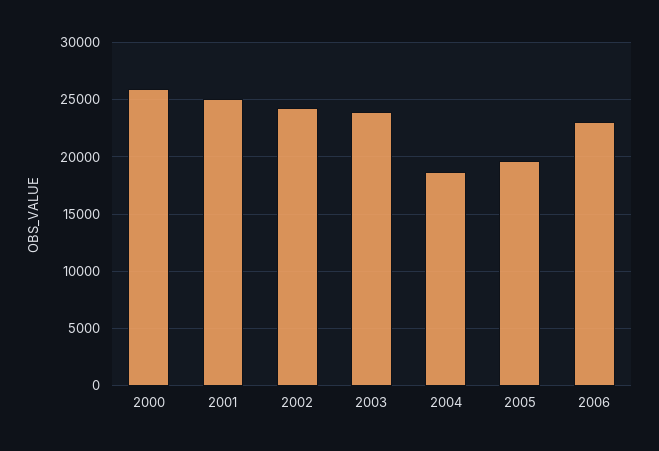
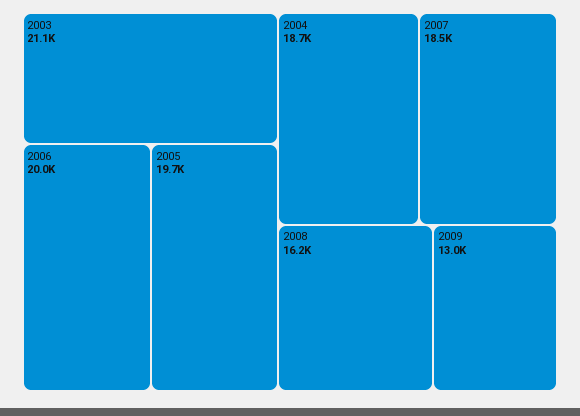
2000: 26000 -> none
2001: 25000 -> none
2002: 24000 -> none
2003: 24000 -> 21100
2006: 23000 -> 20000
2007: none -> 18500
2008: none -> 16200
2009: none -> 13000

